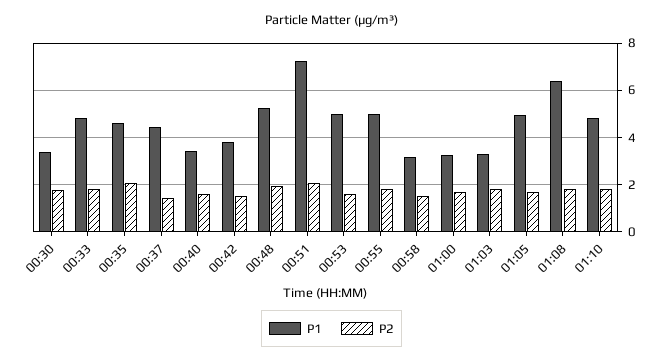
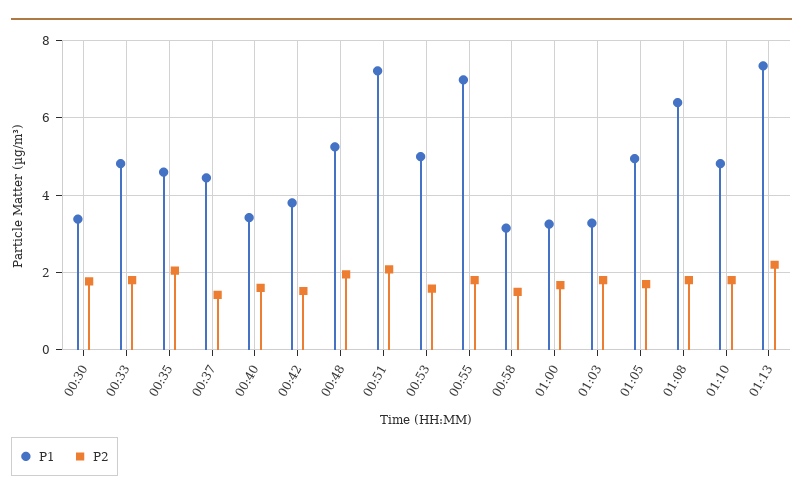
P1, 00:55: 5 -> 7
P1, 01:13: none -> 7.4
P2, 01:13: none -> 2.2

